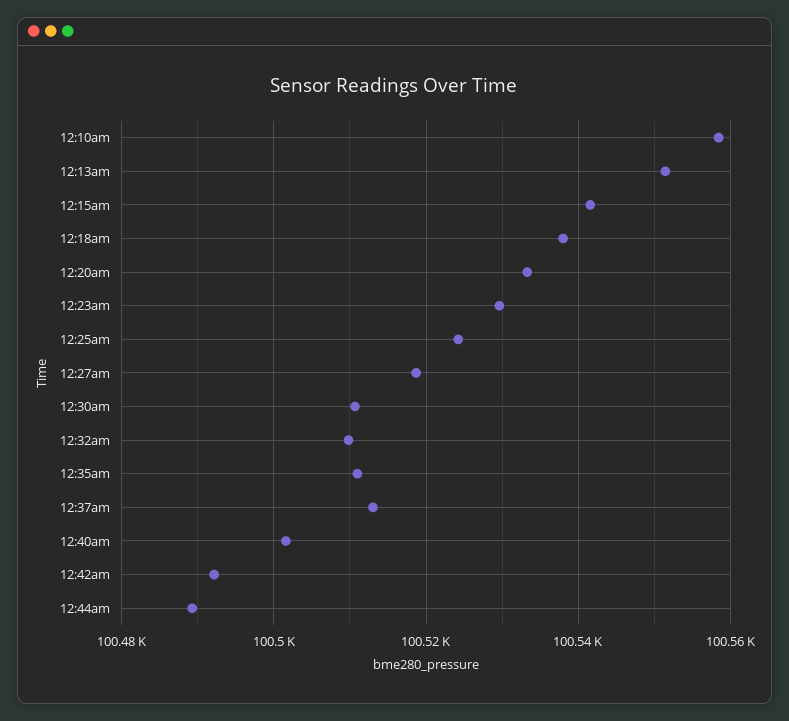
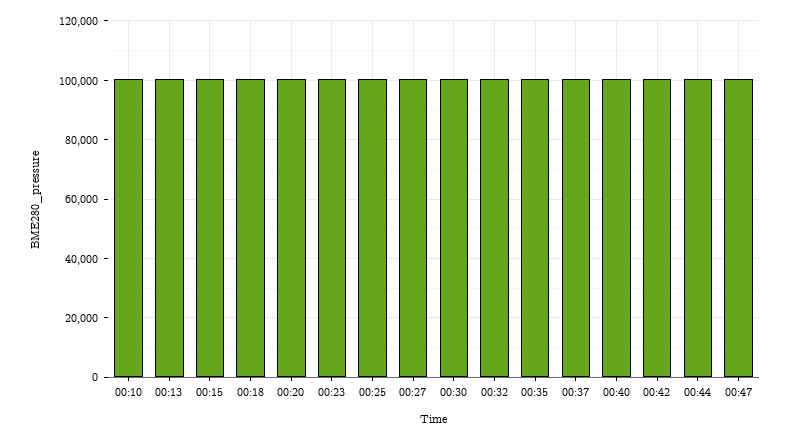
00:47: none -> 100000

